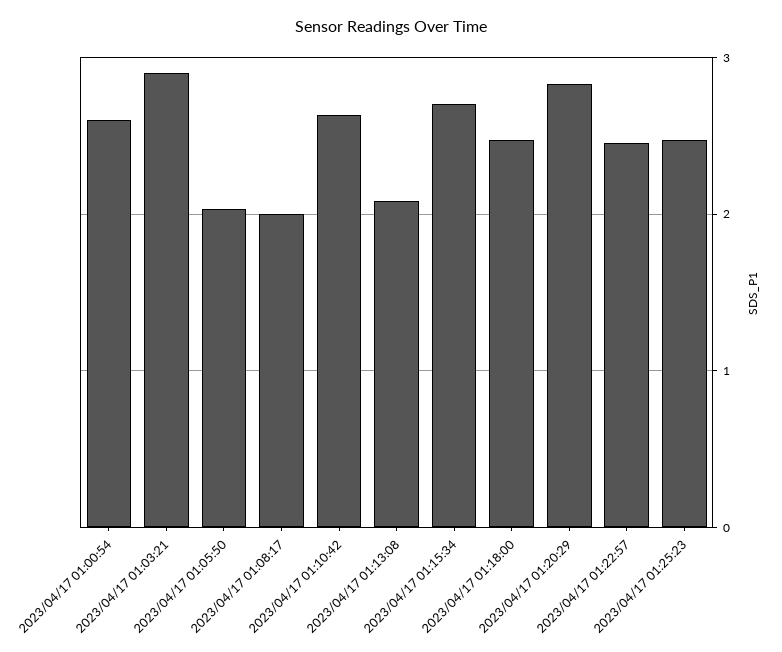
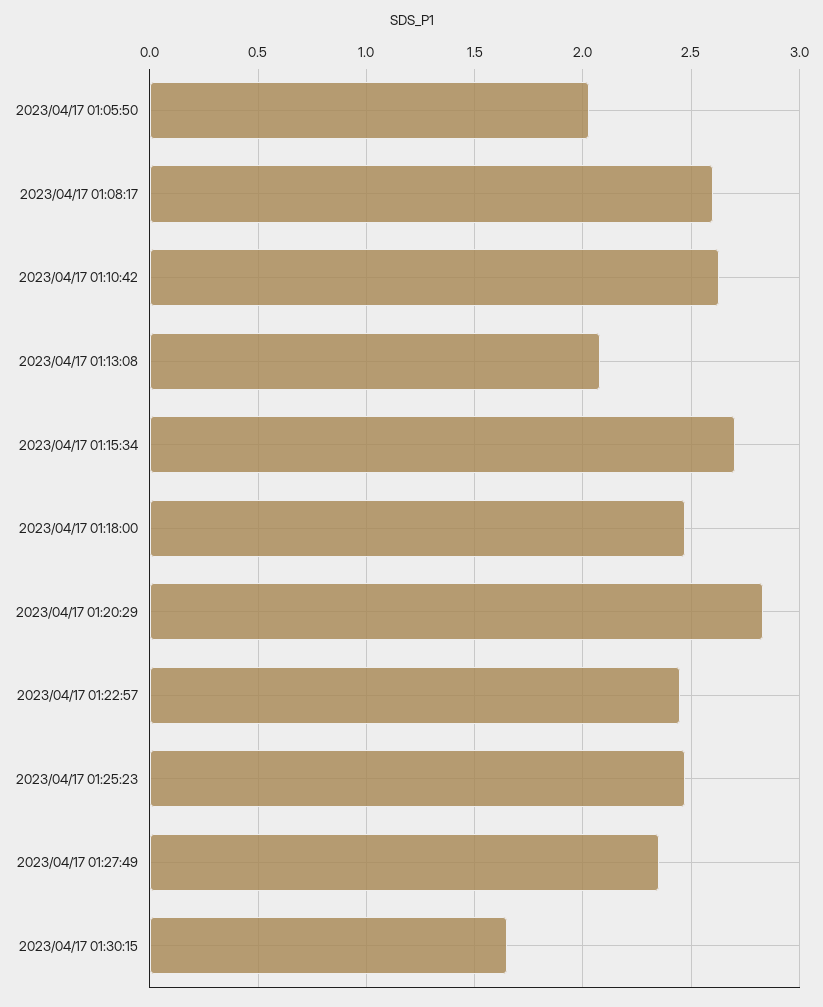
2023/04/17 01:00:54: 2.6 -> none
2023/04/17 01:03:21: 2.9 -> none
2023/04/17 01:08:17: 2 -> 2.6
2023/04/17 01:27:49: none -> 2.35
2023/04/17 01:30:15: none -> 1.65

